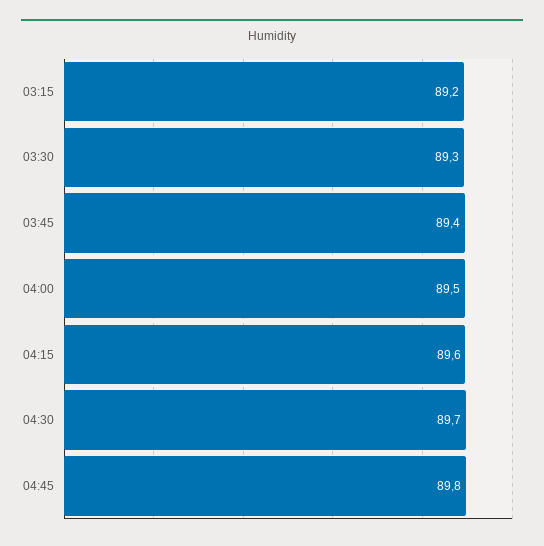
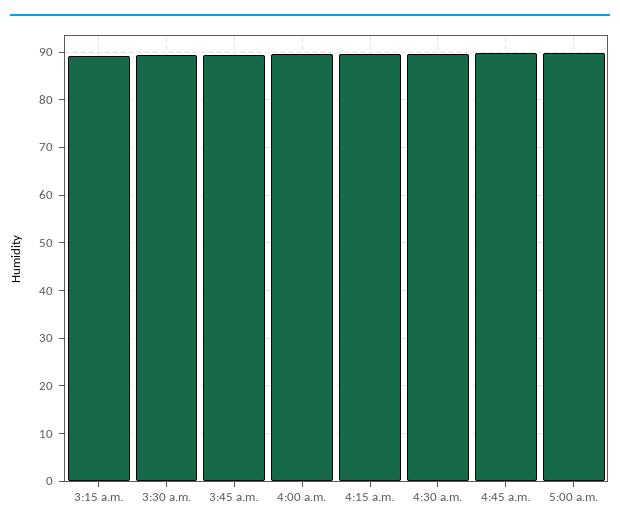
5:00 a.m.: none -> 90

